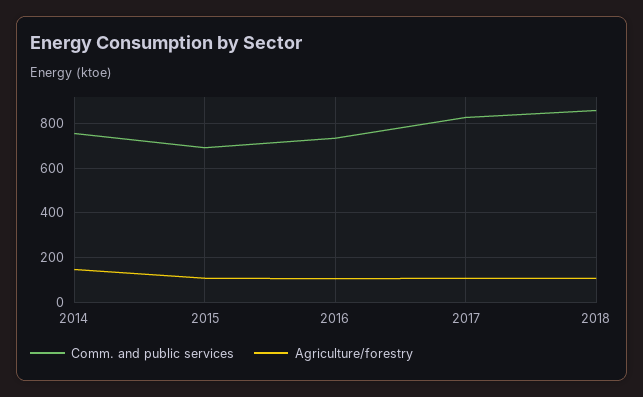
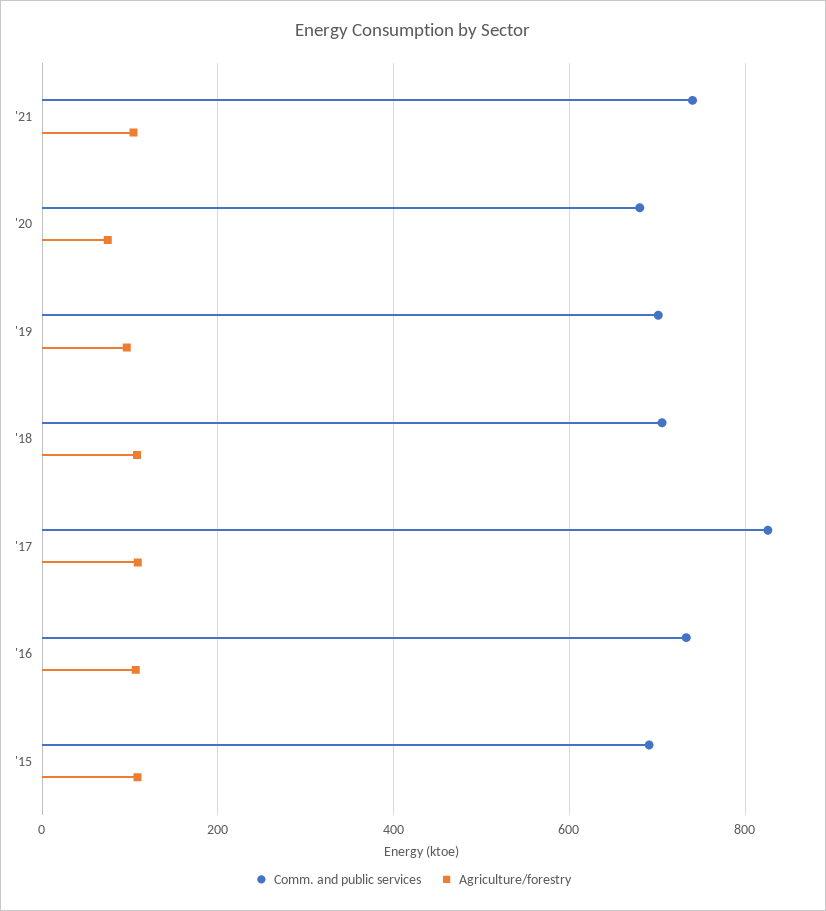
Comm. and public services, 2014: 750 -> none
Agriculture/forestry, 2014: 150 -> none
Comm. and public services, 2018: 850 -> 700
Comm. and public services, '21: none -> 740
Agriculture/forestry, '21: none -> 100
Comm. and public services, '20: none -> 680
Agriculture/forestry, '20: none -> 80
Comm. and public services, '19: none -> 700
Agriculture/forestry, '19: none -> 100

